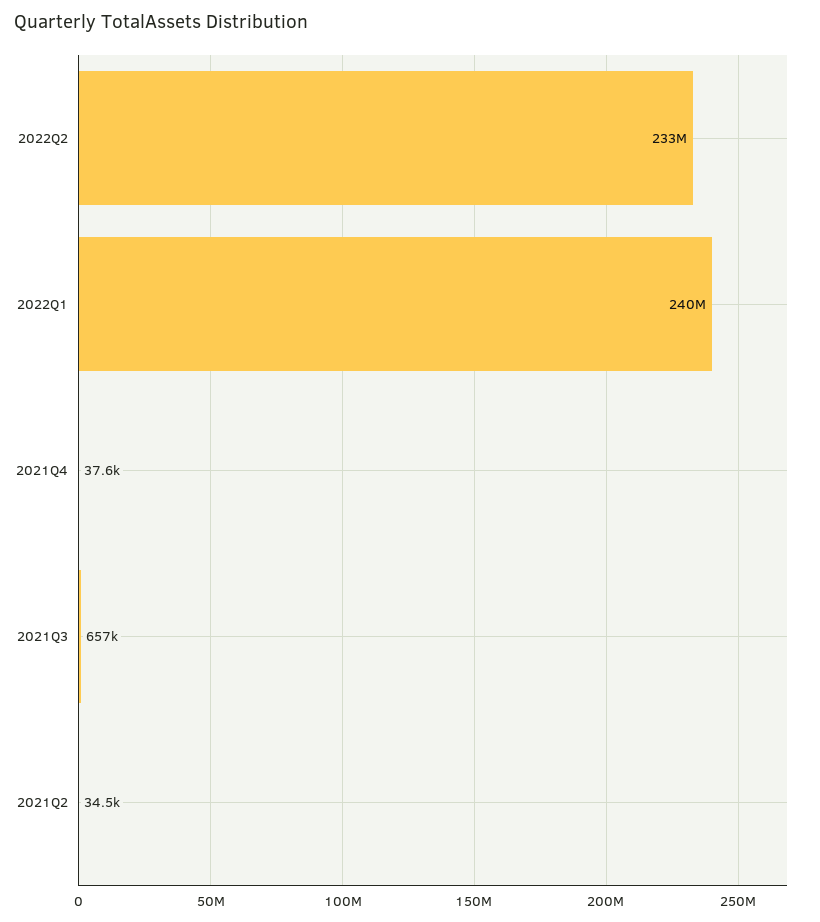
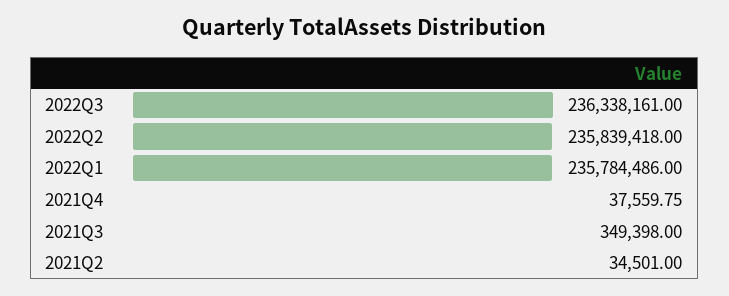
2022Q2: 233000000 -> 235839418
2022Q1: 240000000 -> 235784486
2021Q3: 657000 -> 349398
2022Q3: none -> 236338161

